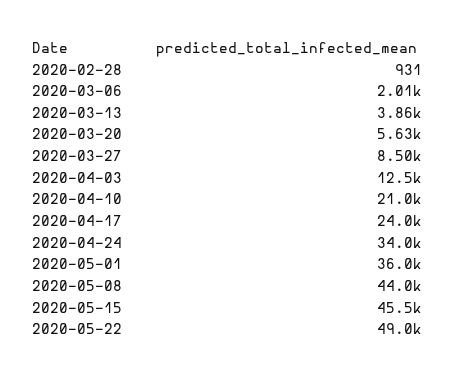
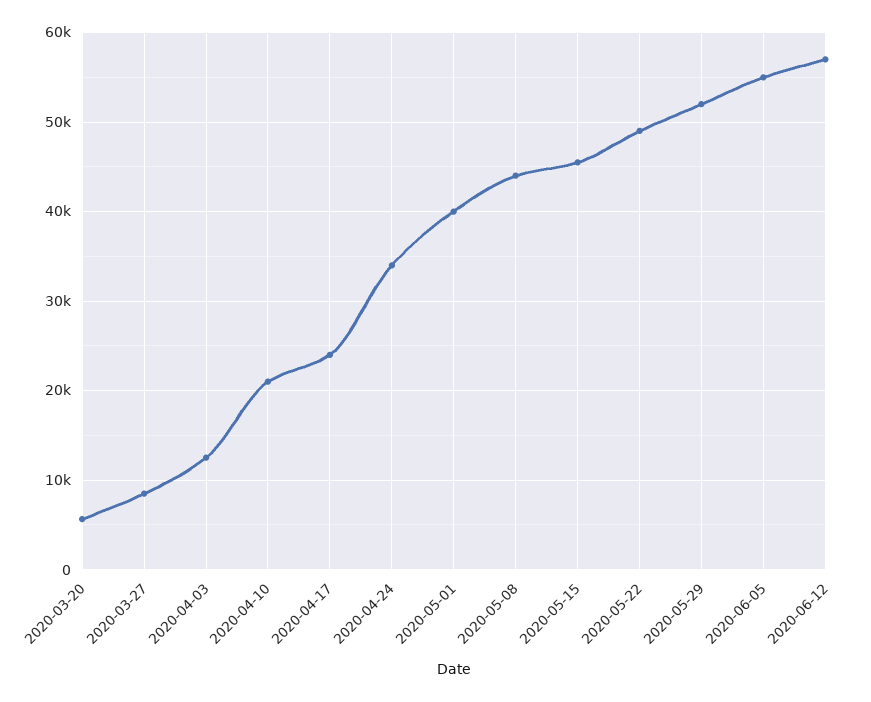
2020-02-28: 931 -> none
2020-03-06: 2010 -> none
2020-03-13: 3860 -> none
2020-05-01: 36000 -> 40000
2020-05-29: none -> 52000
2020-06-05: none -> 55000
2020-06-12: none -> 57000

